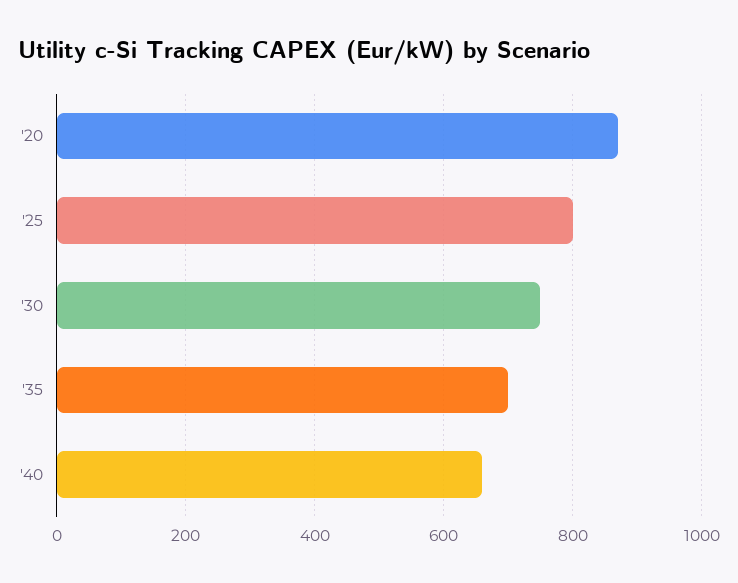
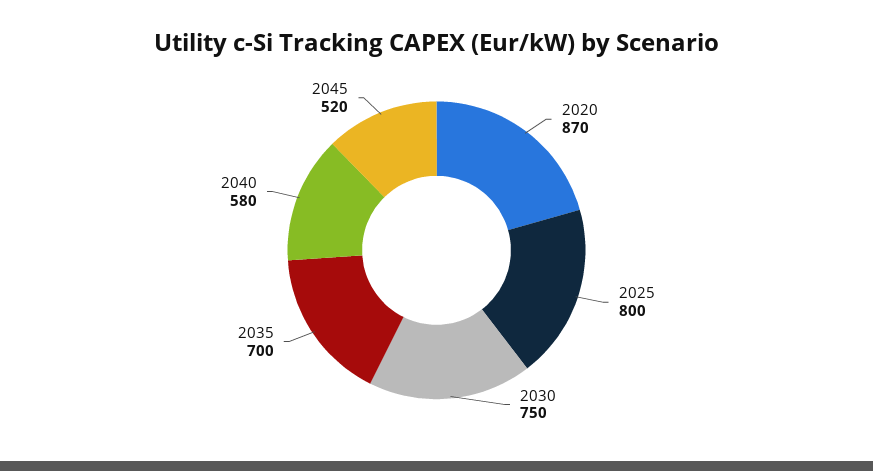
'40: 660 -> 580
2045: none -> 520

